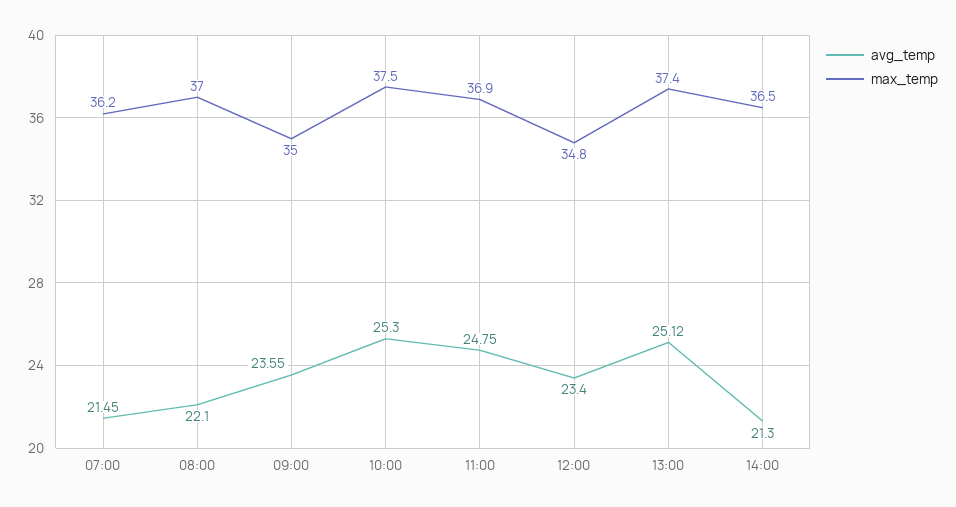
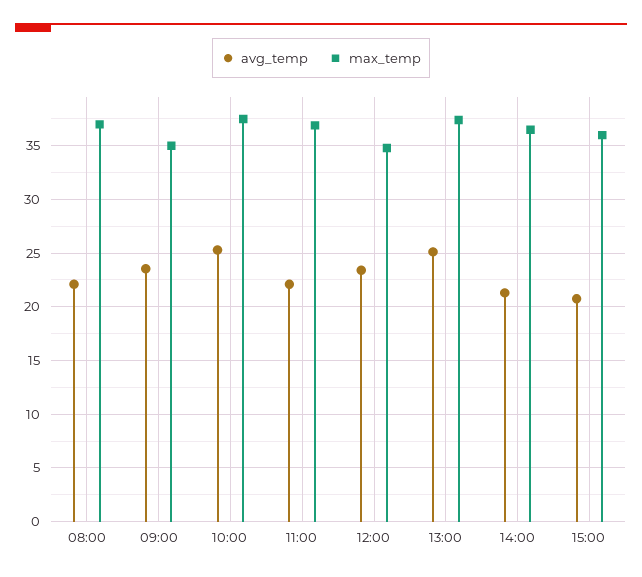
avg_temp, 07:00: 21.45 -> none
max_temp, 07:00: 36.2 -> none
avg_temp, 11:00: 24.75 -> 22
avg_temp, 15:00: none -> 21
max_temp, 15:00: none -> 36

